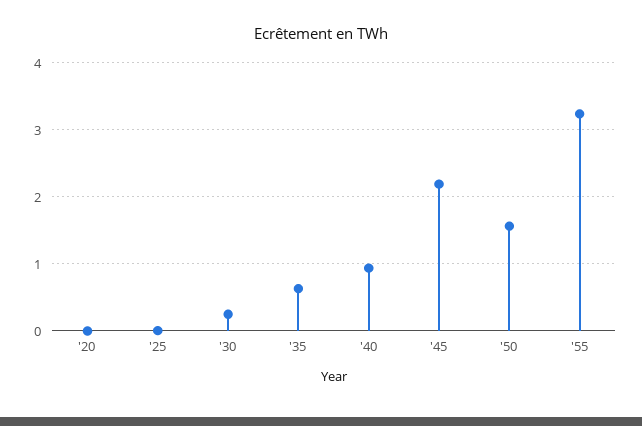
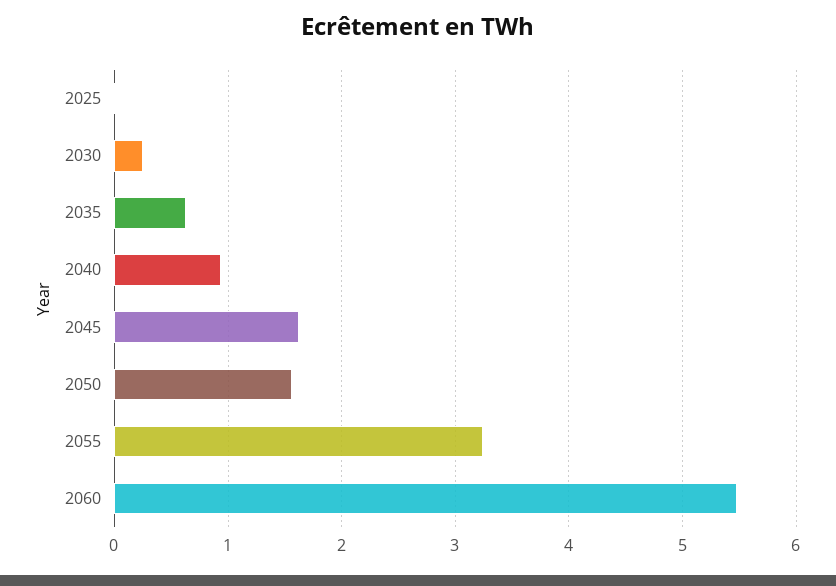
'20: 0 -> none
'45: 2.2 -> 1.6
2060: none -> 5.5

